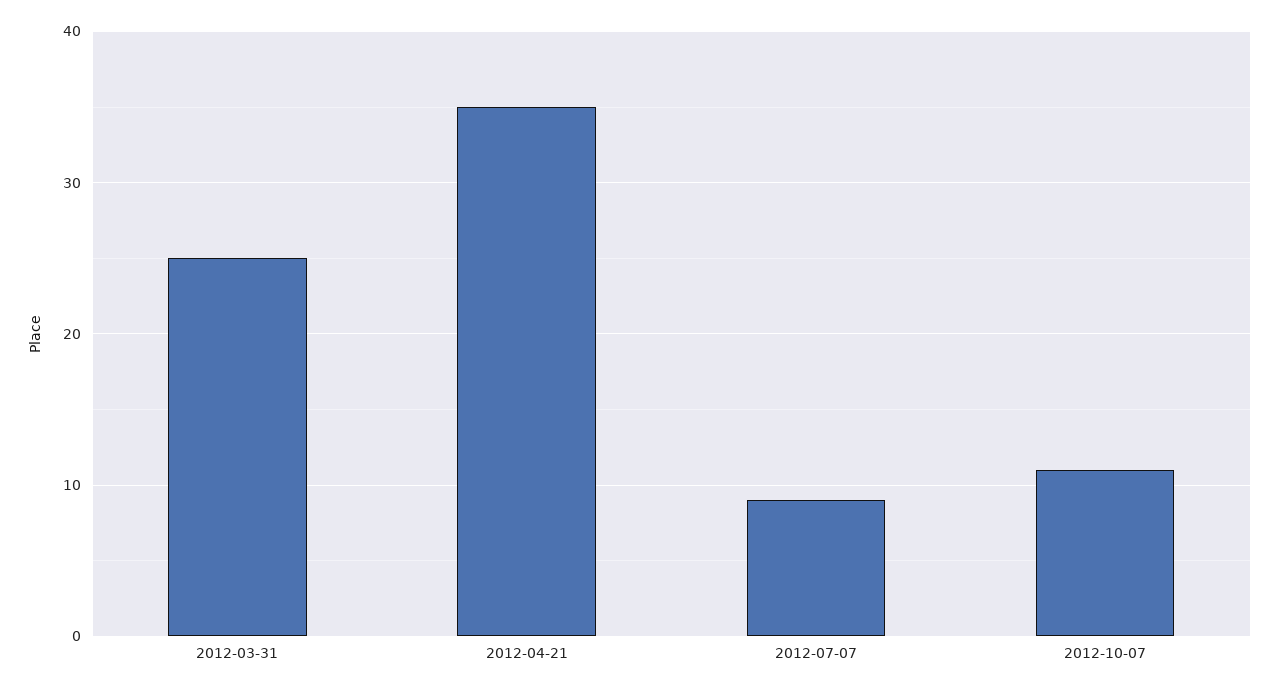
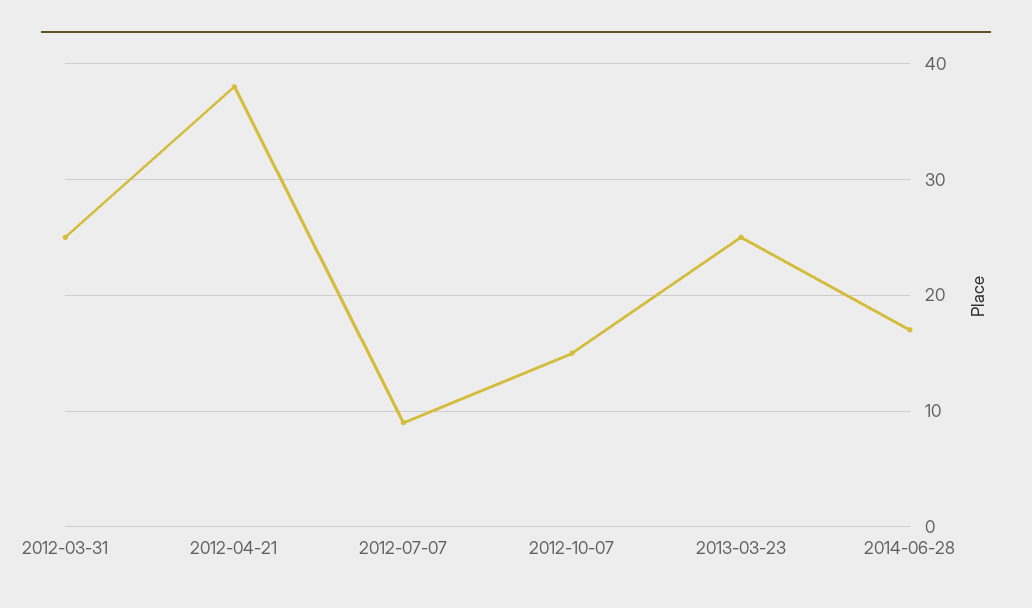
2012-04-21: 35 -> 38
2012-10-07: 11 -> 15
2013-03-23: none -> 25
2014-06-28: none -> 17

